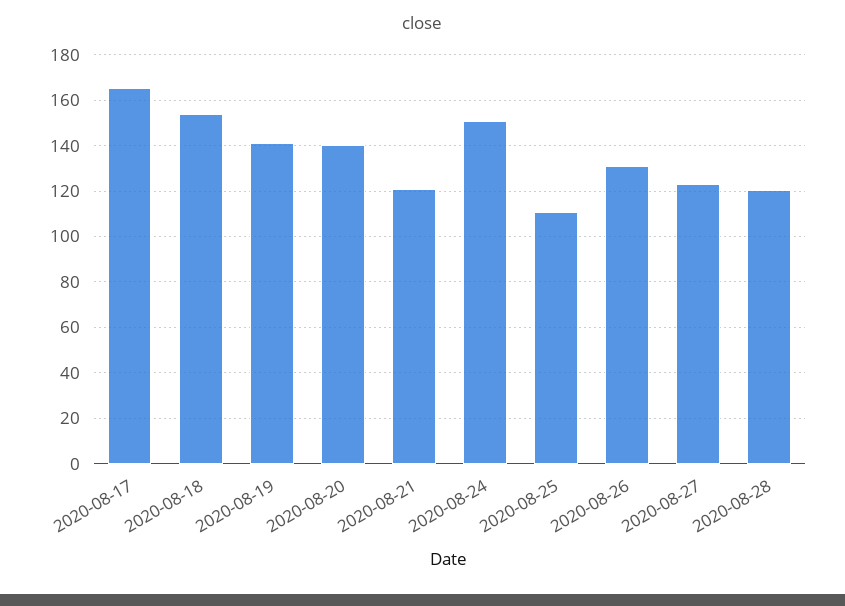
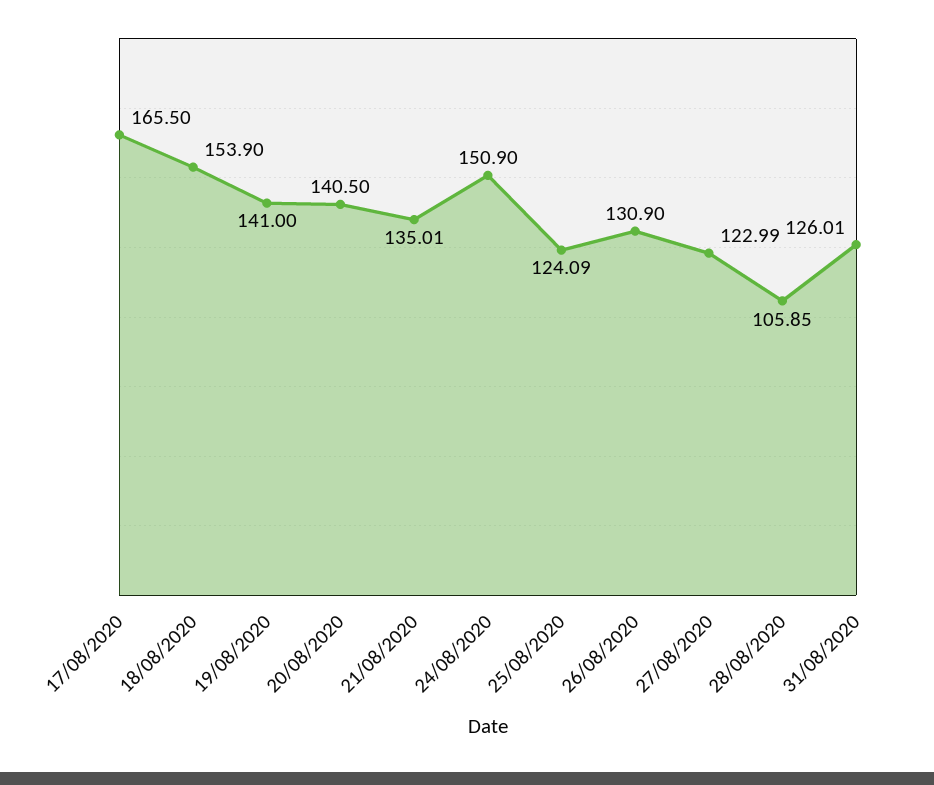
2020-08-21: 120 -> 135.01
2020-08-25: 110 -> 124.09
2020-08-28: 120 -> 105.85
31/08/2020: none -> 126.01

